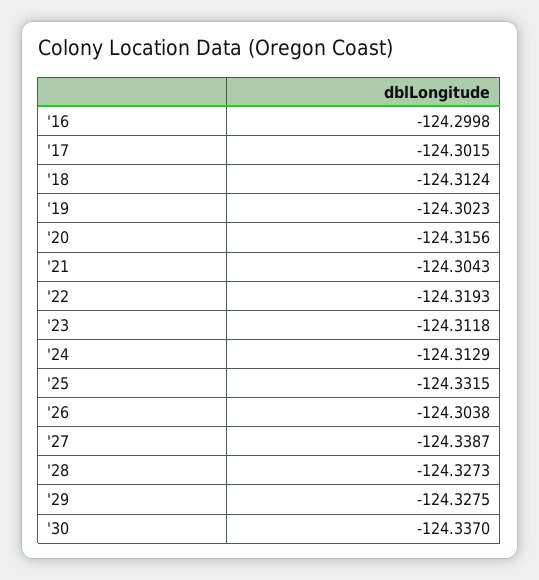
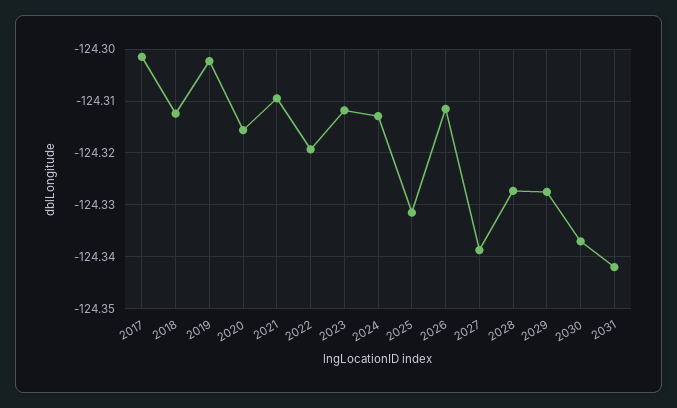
'16: -124.2998 -> none
'21: -124.3043 -> -124.31
'26: -124.3038 -> -124.312
2031: none -> -124.342

